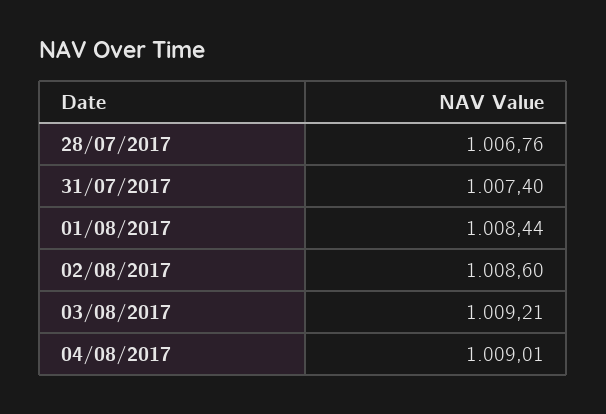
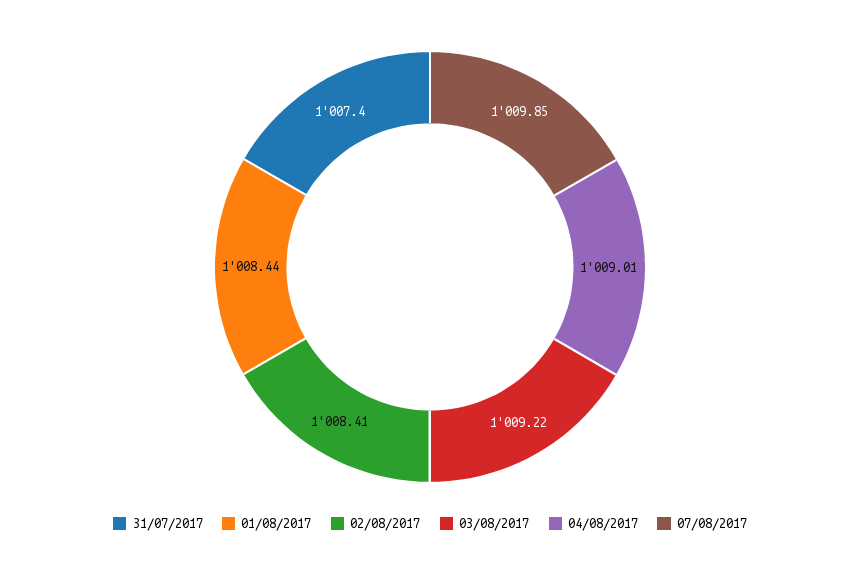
28/07/2017: 1006.76 -> none
02/08/2017: 1008.6 -> 1008.41
03/08/2017: 1009.21 -> 1009.22
07/08/2017: none -> 1009.85

